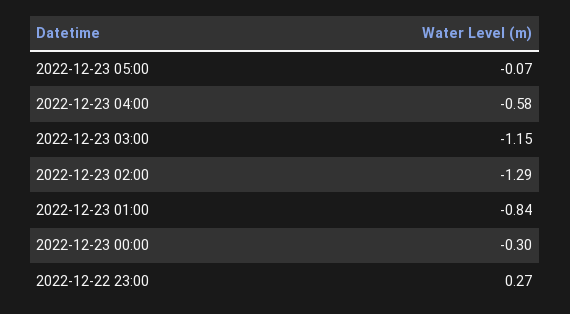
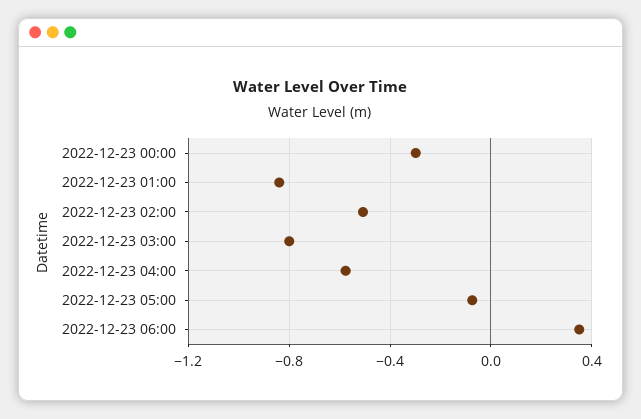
2022-12-23 03:00: -1.15 -> -0.8
2022-12-23 02:00: -1.29 -> -0.5
2022-12-22 23:00: 0.27 -> none
2022-12-23 06:00: none -> 0.35

